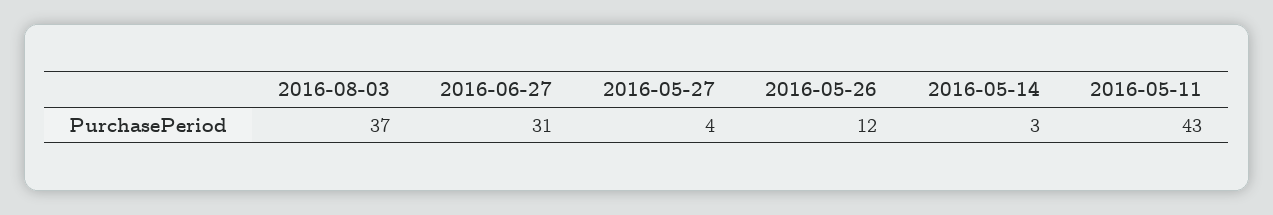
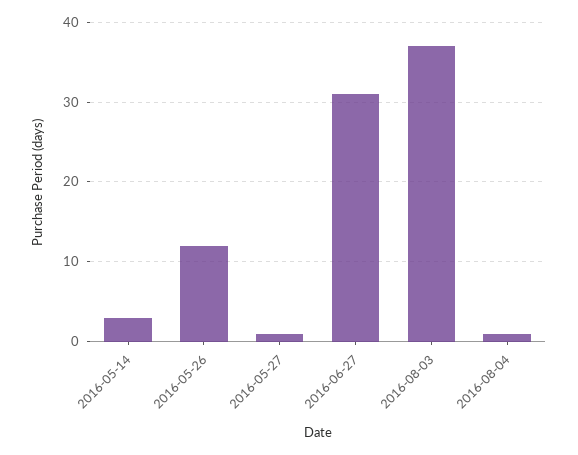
2016-05-27: 4 -> 1
2016-05-11: 43 -> none
2016-08-04: none -> 1

